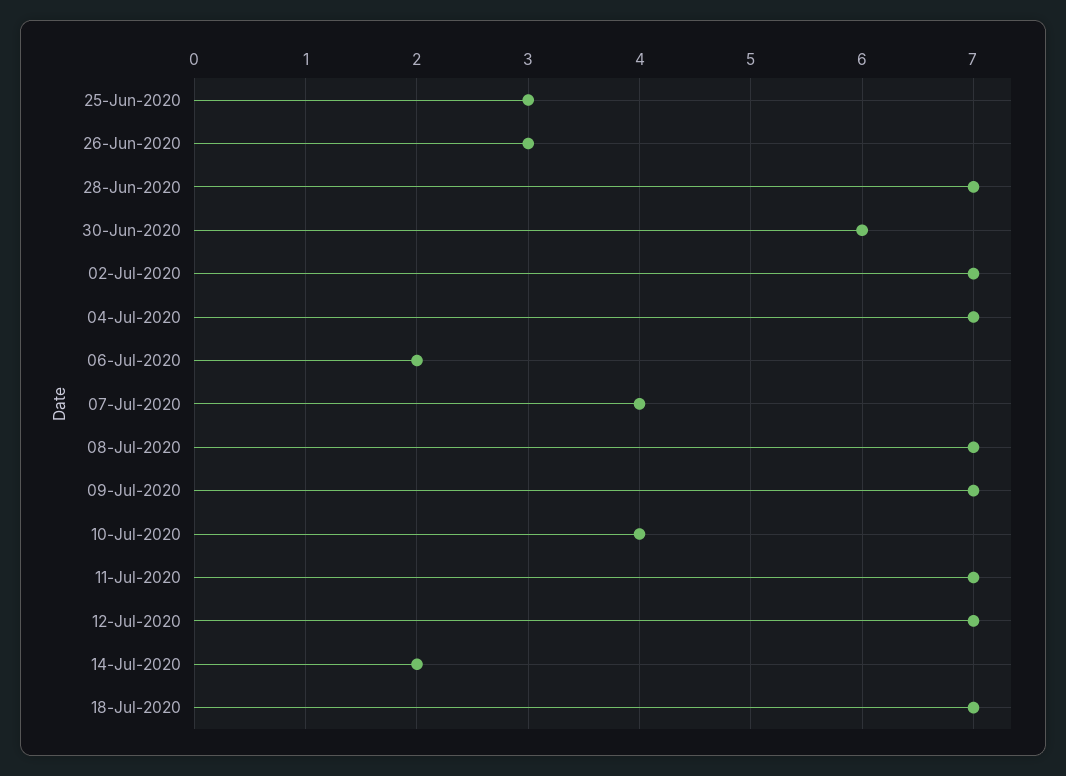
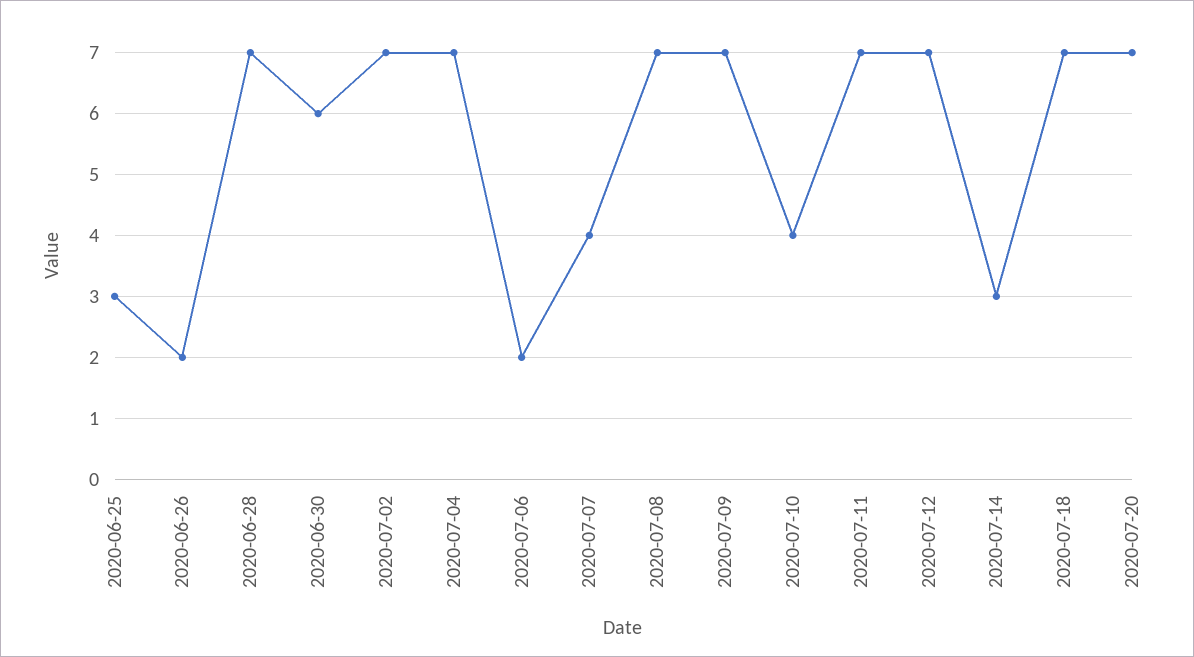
26-Jun-2020: 3 -> 2
14-Jul-2020: 2 -> 3
2020-07-20: none -> 7

